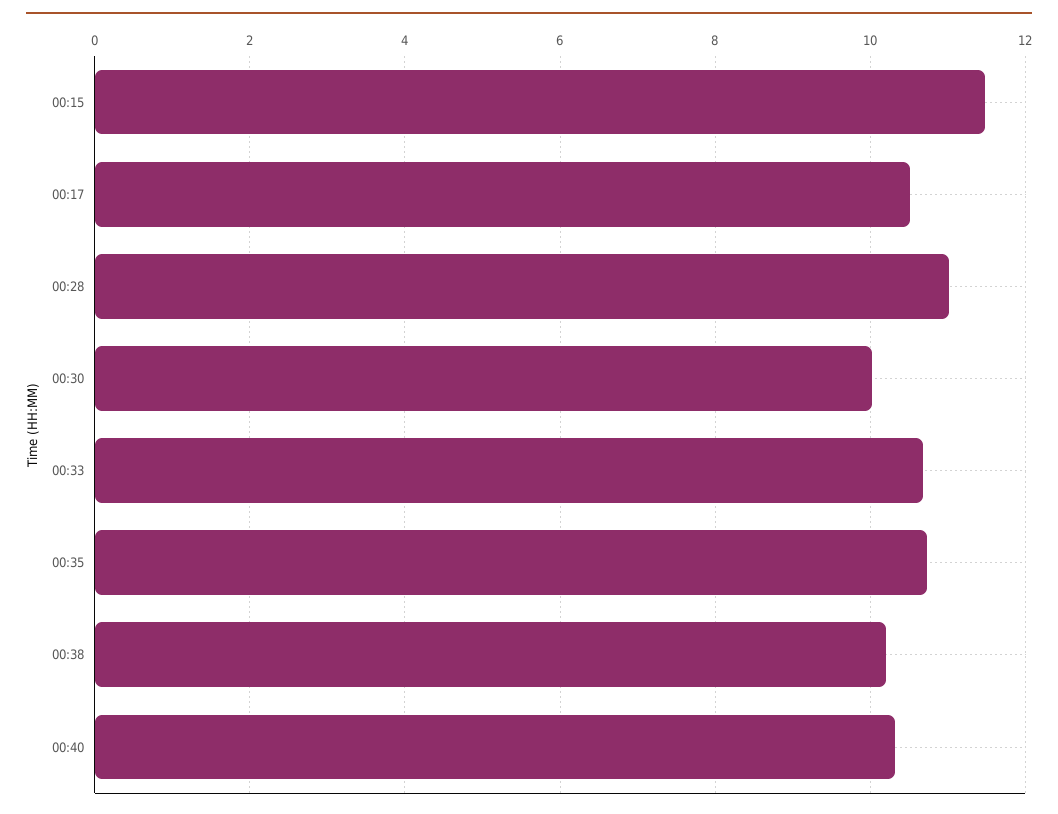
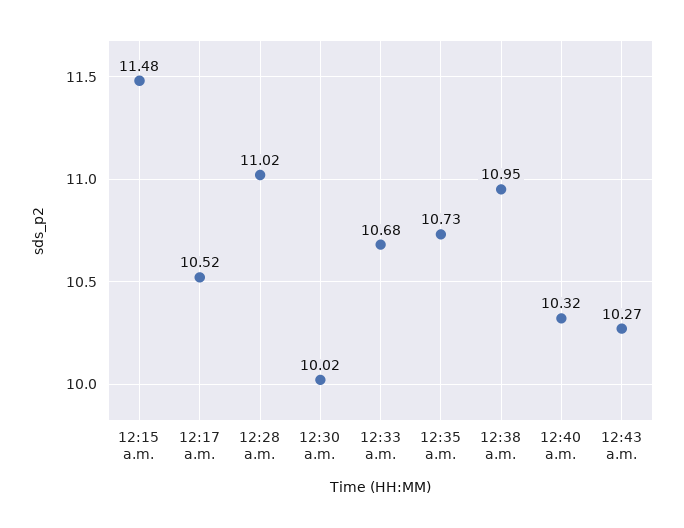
00:38: 10.2 -> 10.95
12:43 a.m.: none -> 10.27

